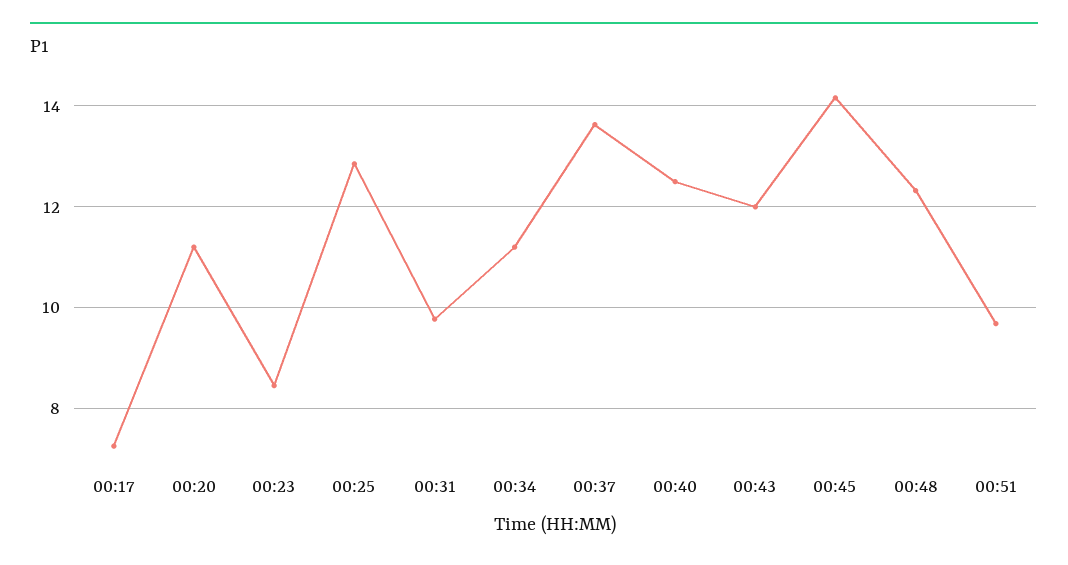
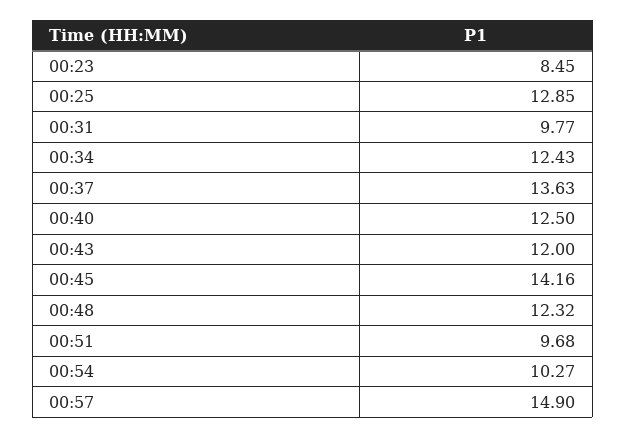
00:17: 7.2 -> none
00:20: 11.2 -> none
00:34: 11.2 -> 12.43
00:54: none -> 10.27
00:57: none -> 14.9

